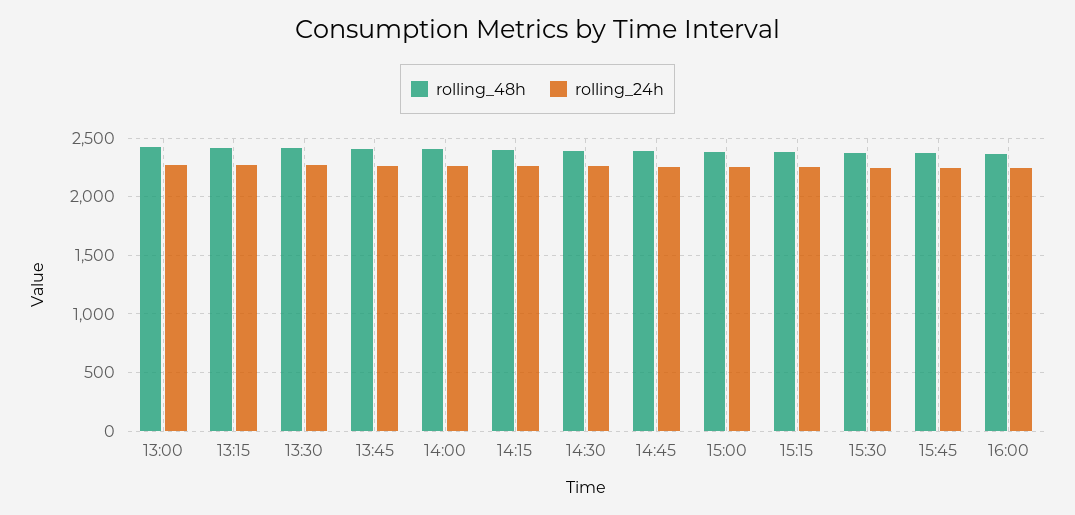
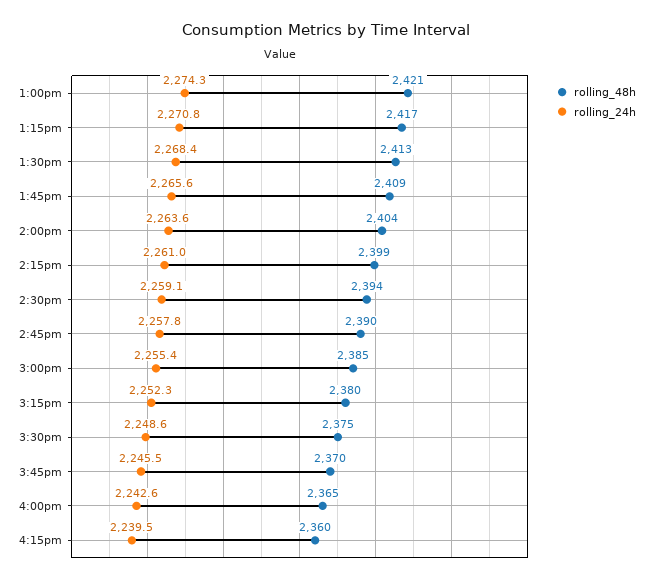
rolling_48h, 4:15pm: none -> 2360
rolling_24h, 4:15pm: none -> 2239.5

